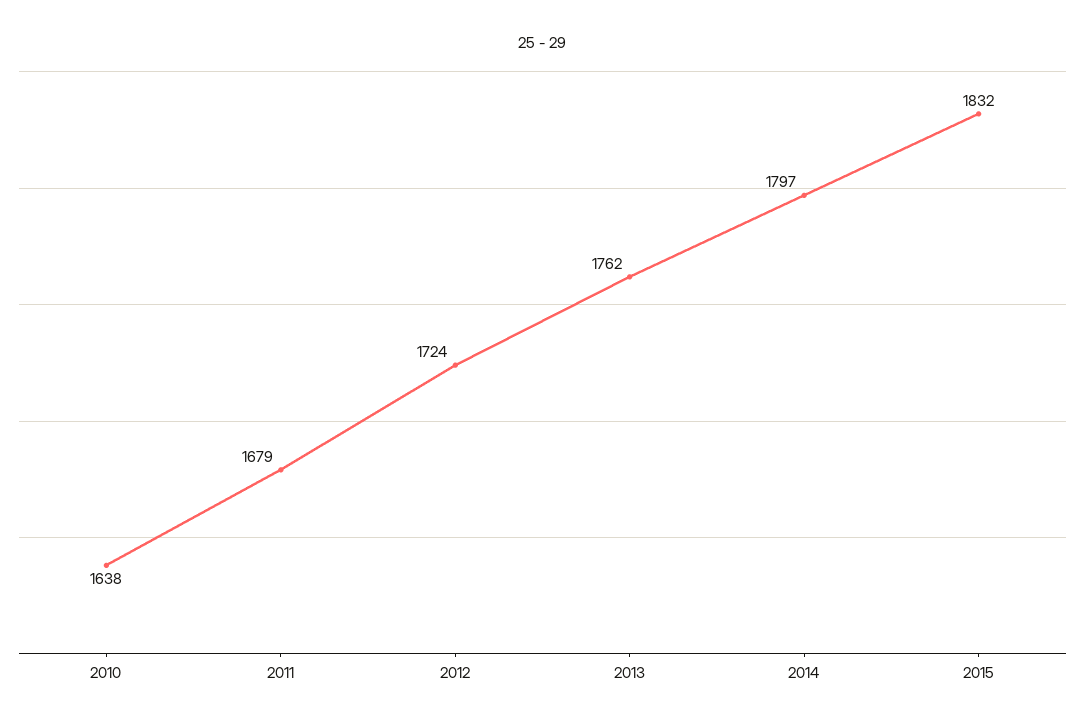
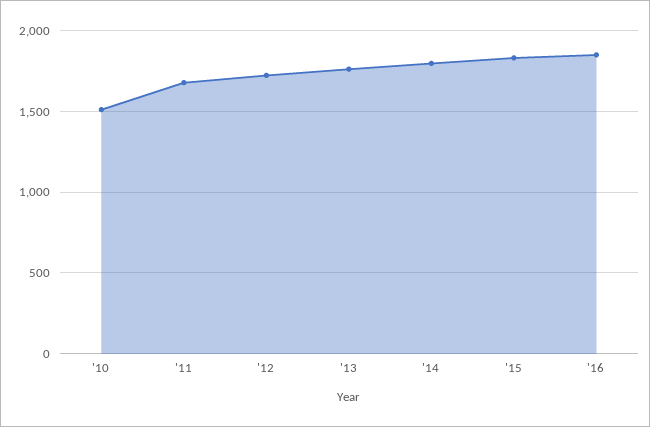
2010: 1638 -> 1500
'16: none -> 1850

